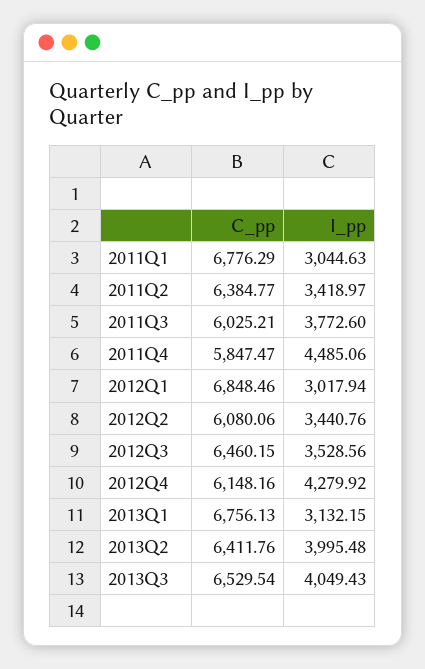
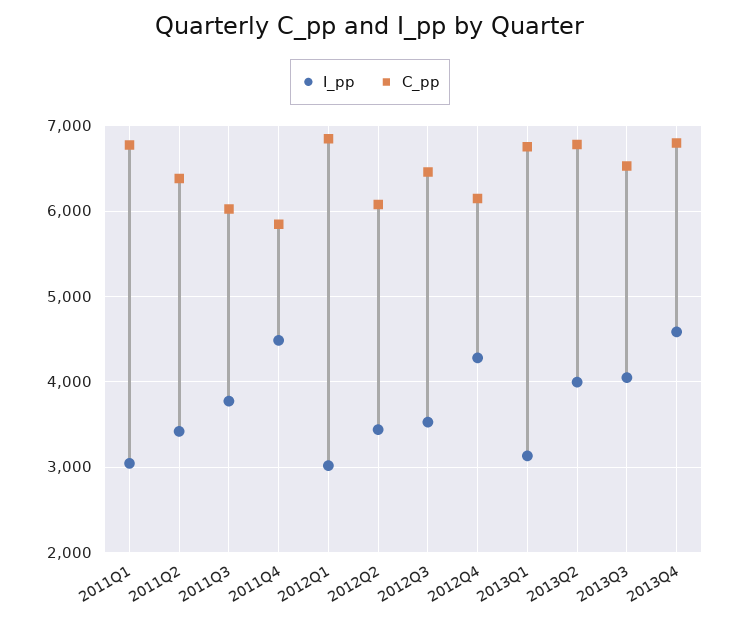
C_pp, 2013Q2: 6411.76 -> 6800
I_pp, 2013Q4: none -> 4600
C_pp, 2013Q4: none -> 6800

